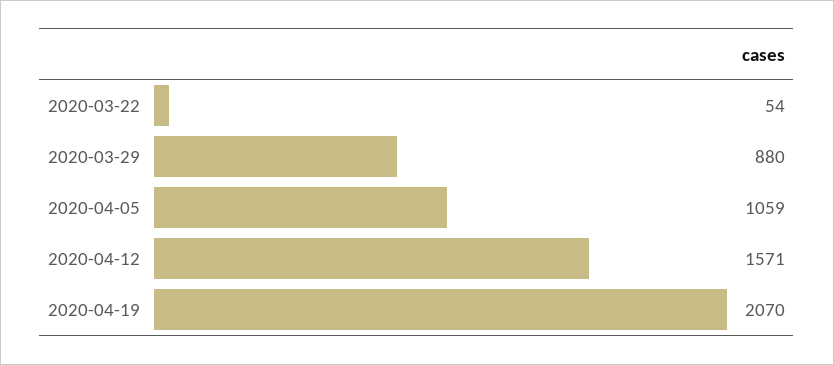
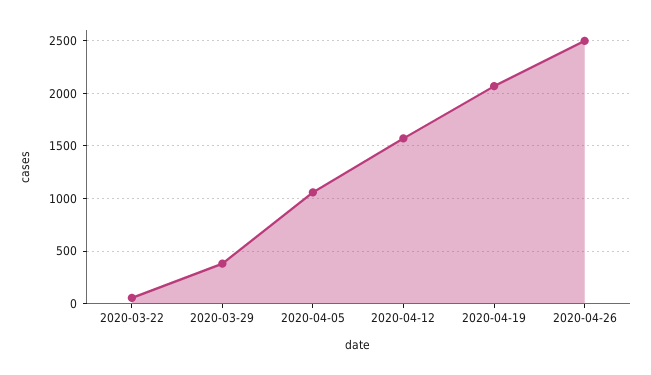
2020-03-29: 880 -> 400
2020-04-26: none -> 2500

